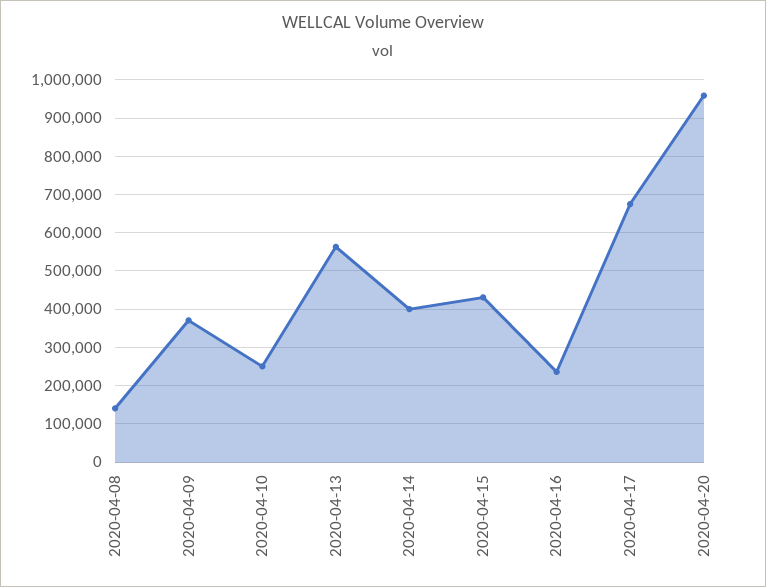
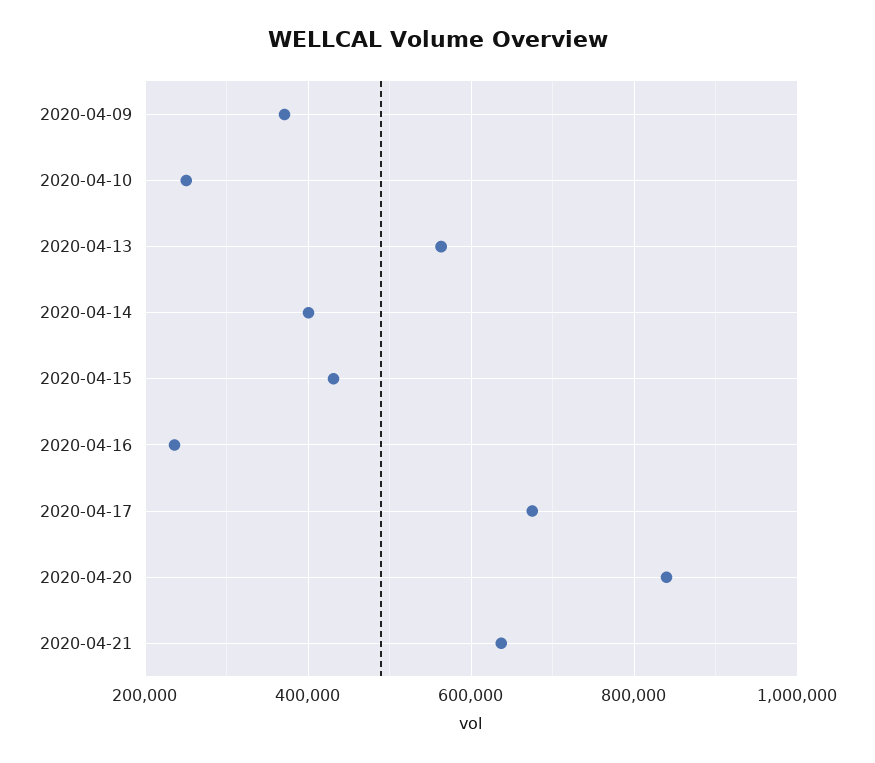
2020-04-08: 140000 -> none
2020-04-20: 960000 -> 840000
2020-04-21: none -> 640000

